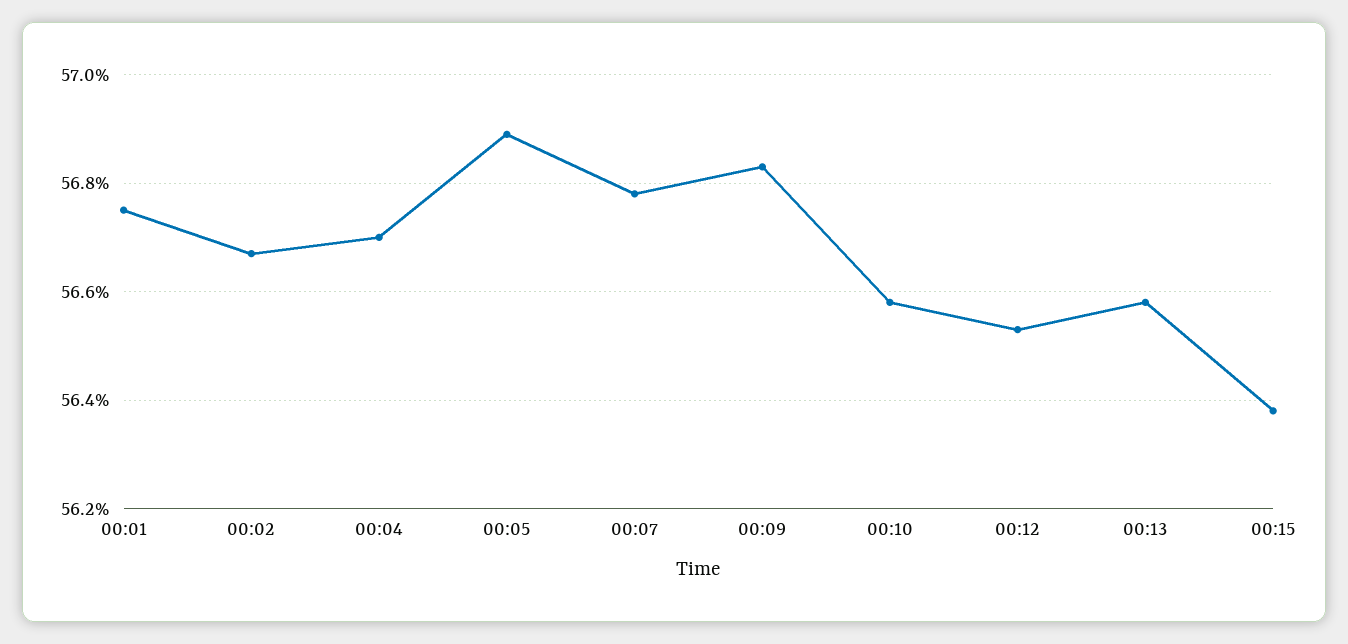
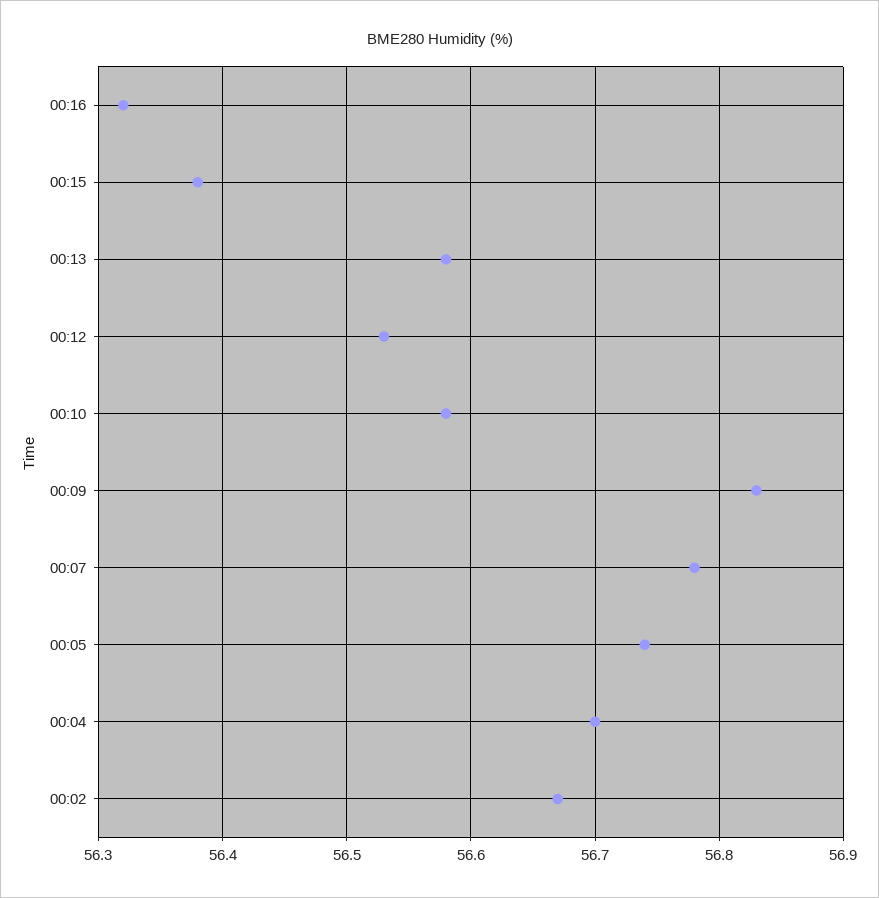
00:01: 56.75 -> none
00:05: 56.9 -> 56.74
00:16: none -> 56.32

